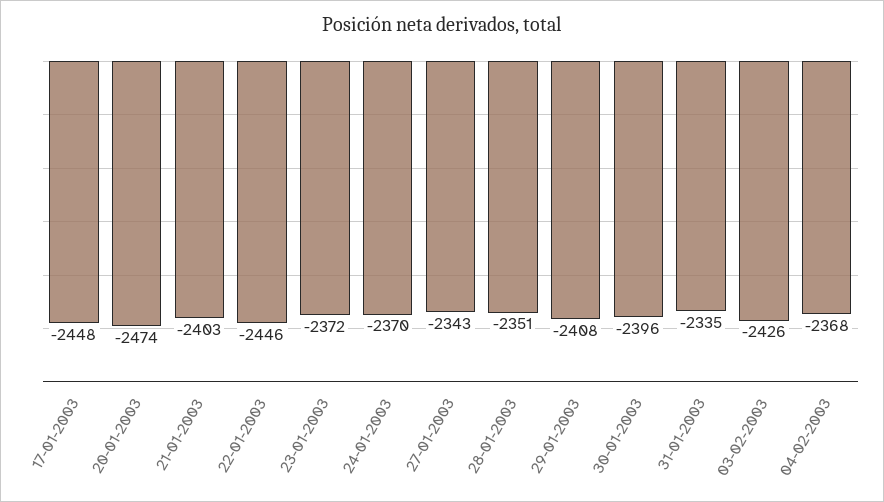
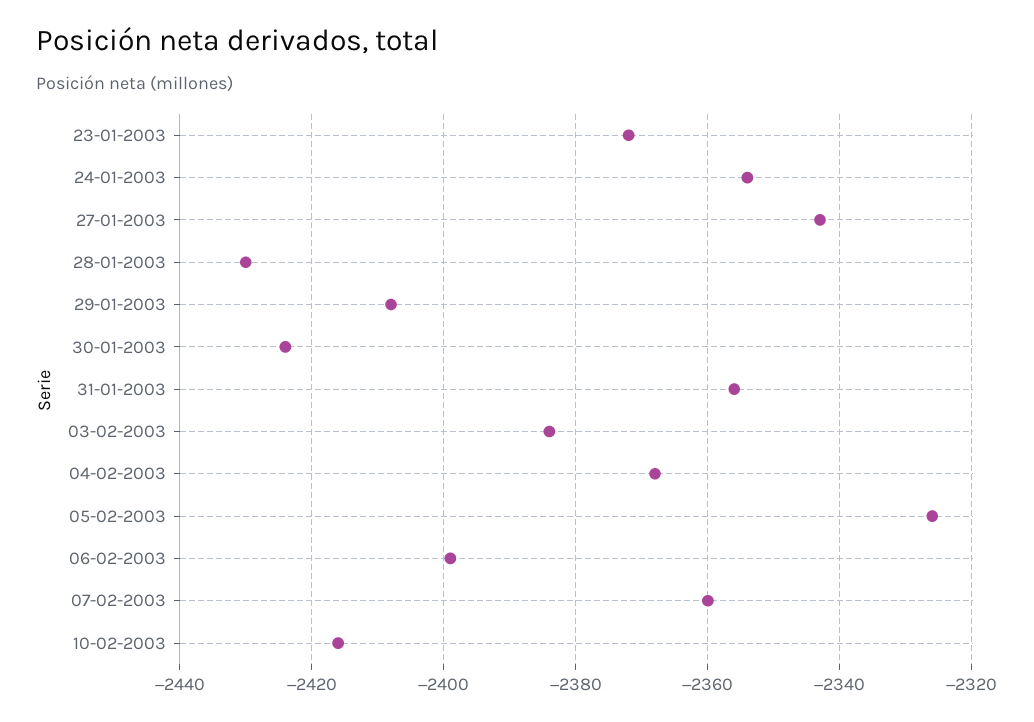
17-01-2003: -2448 -> none
20-01-2003: -2474 -> none
21-01-2003: -2403 -> none
22-01-2003: -2446 -> none
24-01-2003: -2370 -> -2355
28-01-2003: -2351 -> -2430
30-01-2003: -2396 -> -2425
31-01-2003: -2335 -> -2355
03-02-2003: -2426 -> -2385
05-02-2003: none -> -2325
06-02-2003: none -> -2400
07-02-2003: none -> -2360
10-02-2003: none -> -2415

